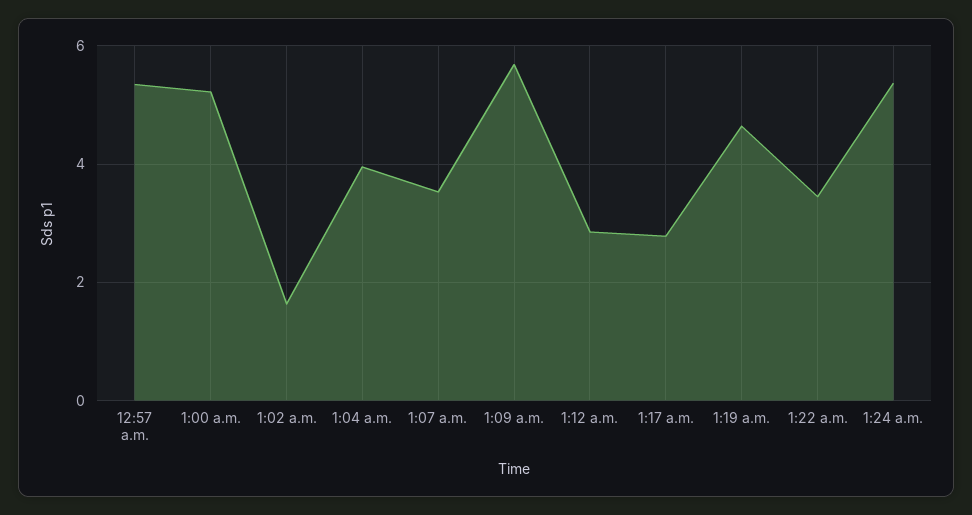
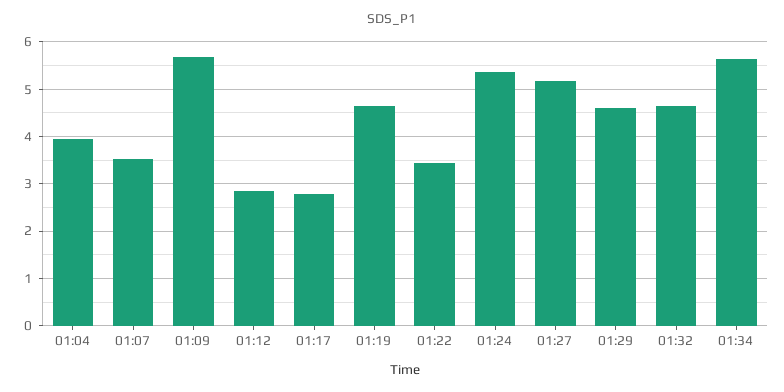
12:57 a.m.: 5.4 -> none
1:00 a.m.: 5.2 -> none
1:02 a.m.: 1.6 -> none
01:27: none -> 5.2
01:29: none -> 4.6
01:32: none -> 4.6
01:34: none -> 5.6

